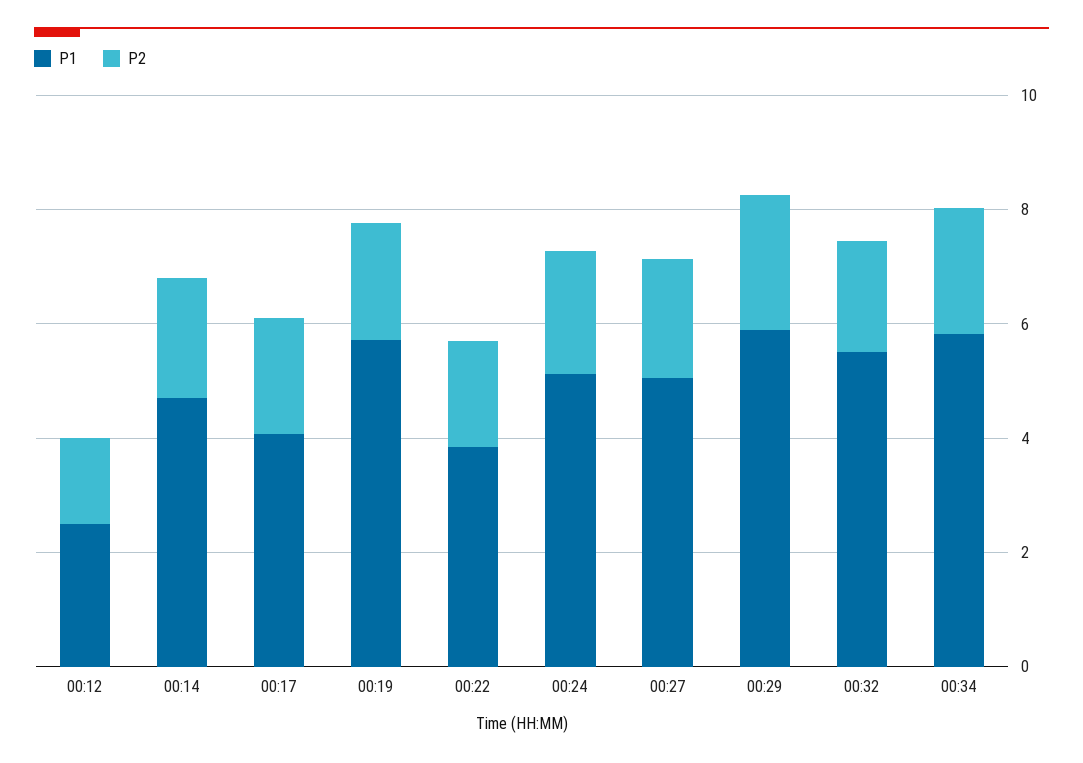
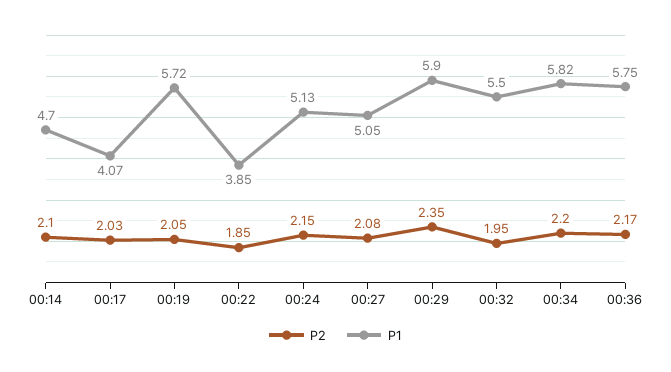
P1, 00:12: 2.5 -> none
P2, 00:12: 1.5 -> none
P2, 00:36: none -> 2.17
P1, 00:36: none -> 5.75

